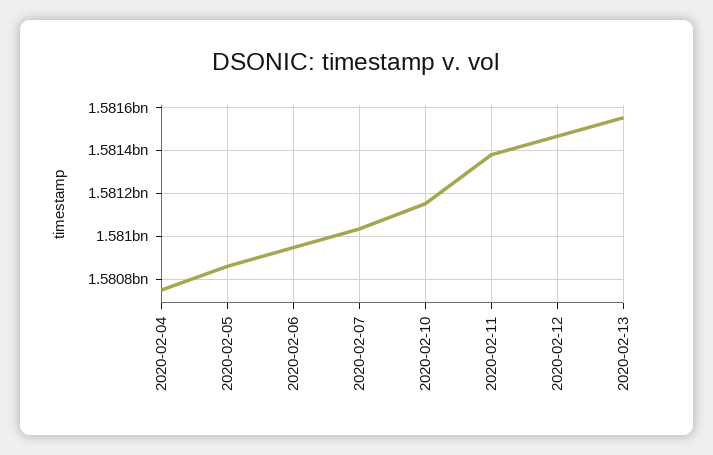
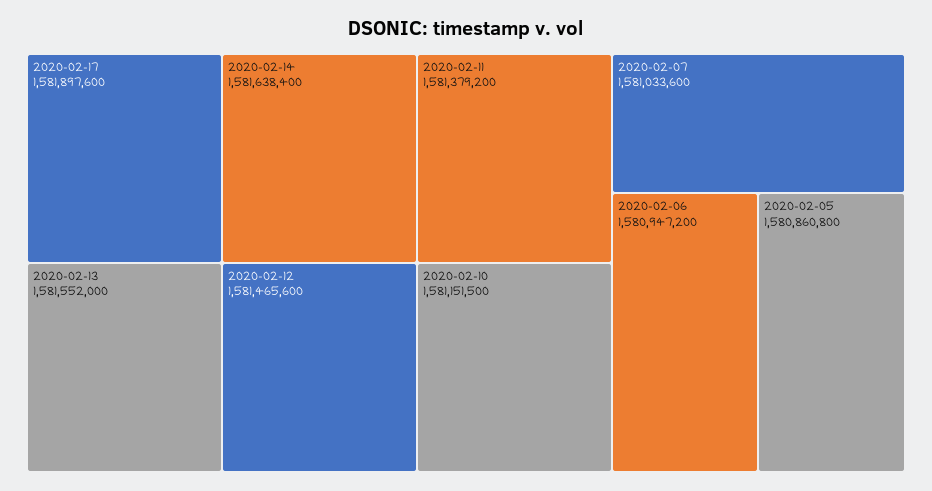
2020-02-04: 1580750000 -> none
2020-02-17: none -> 1581897600
2020-02-14: none -> 1581638400

